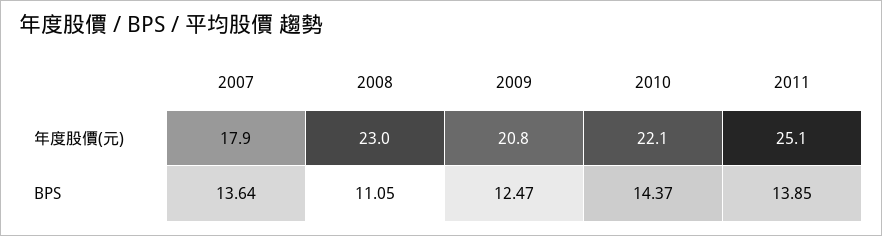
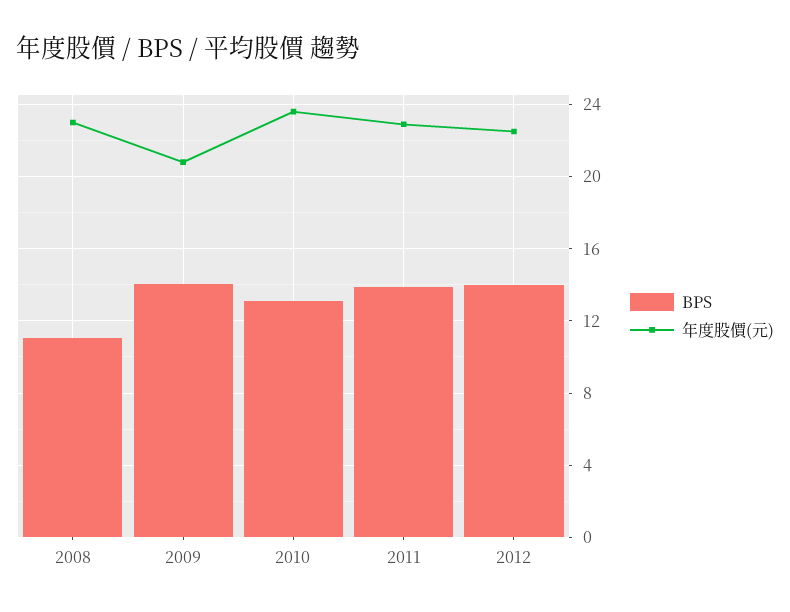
年度股價(元), 2007: 17.9 -> none
年度股價(元), 2010: 22.1 -> 23.5
年度股價(元), 2011: 25.1 -> 23
BPS, 2007: 13.64 -> none
BPS, 2009: 12.47 -> 14
BPS, 2010: 14.37 -> 13
BPS, 2012: none -> 14
年度股價(元), 2012: none -> 22.5

